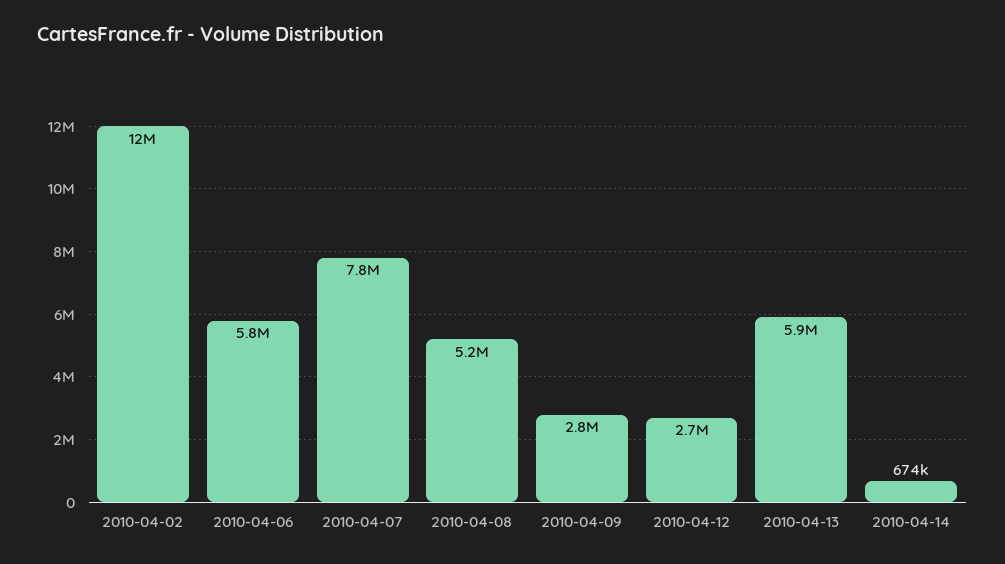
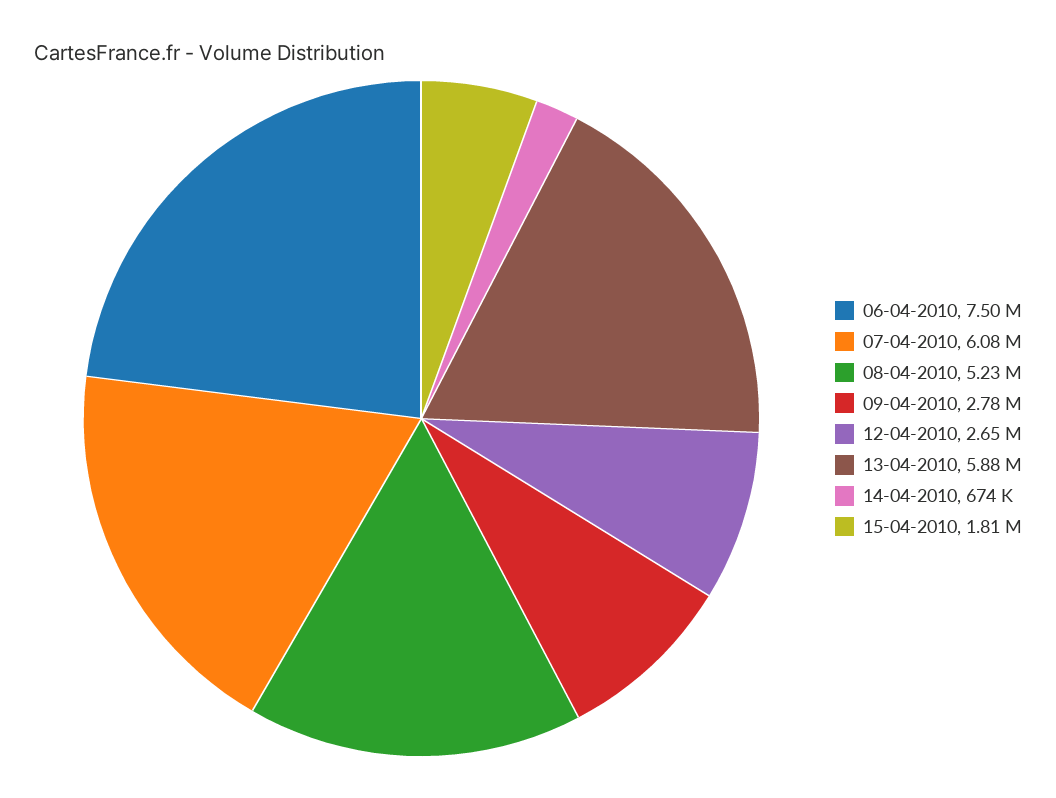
2010-04-02: 12000000 -> none
2010-04-06: 5800000 -> 7500000
2010-04-07: 7800000 -> 6080000
15-04-2010: none -> 1810000

